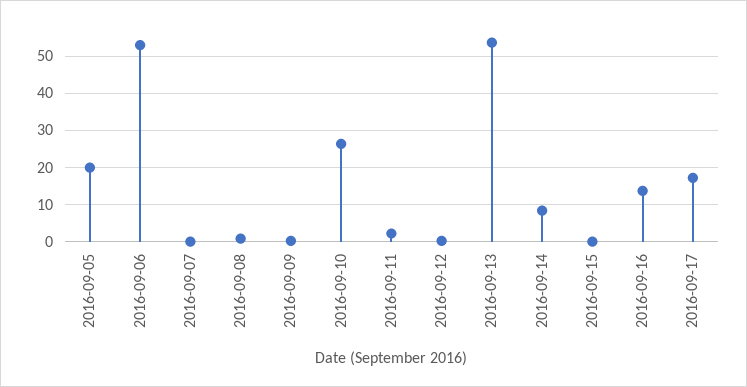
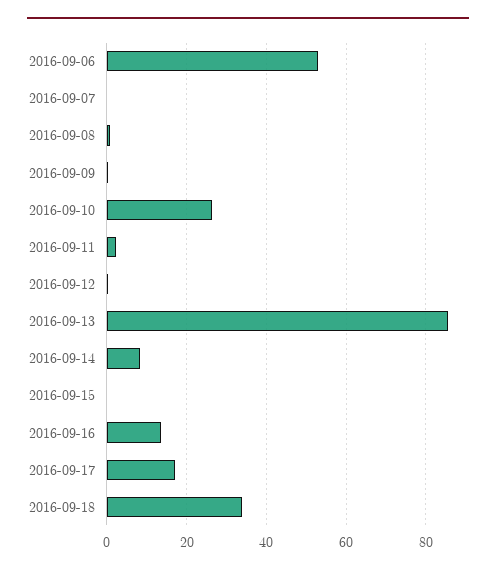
2016-09-05: 20 -> none
2016-09-13: 54 -> 86
2016-09-18: none -> 34

